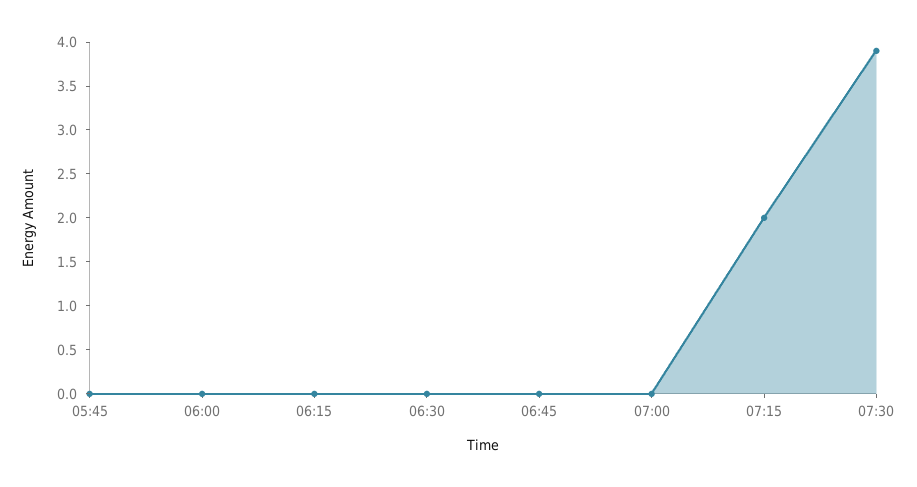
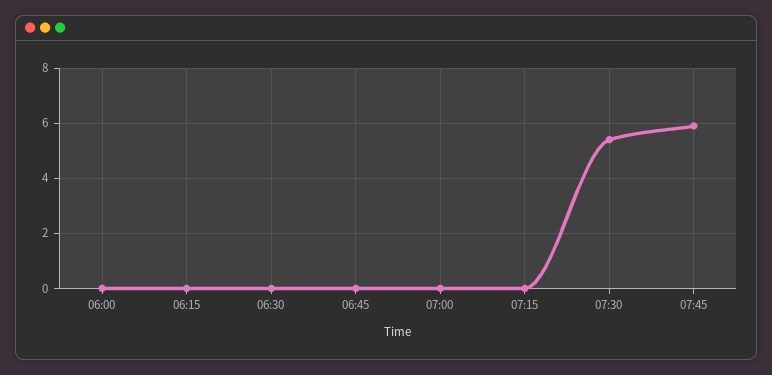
05:45: 0 -> none
07:15: 2 -> 0
07:30: 3.9 -> 5.5
07:45: none -> 6

